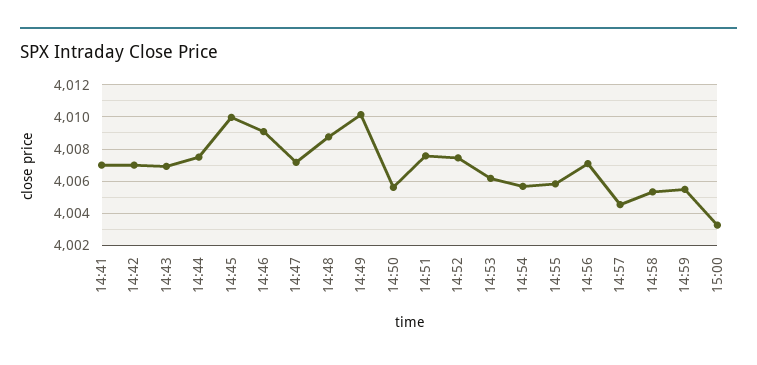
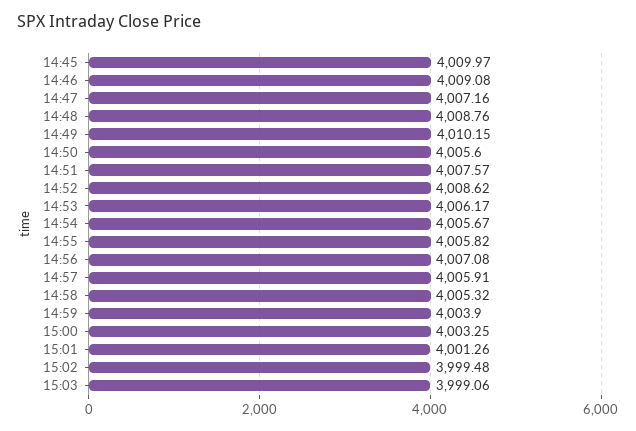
14:41: 4007 -> none
14:42: 4007 -> none
14:43: 4007 -> none
14:44: 4007.5 -> none
14:52: 4007.5 -> 4008.62
14:57: 4004.5 -> 4005.91
14:59: 4005.5 -> 4003.9
15:01: none -> 4001.26
15:02: none -> 3999.48
15:03: none -> 3999.06

